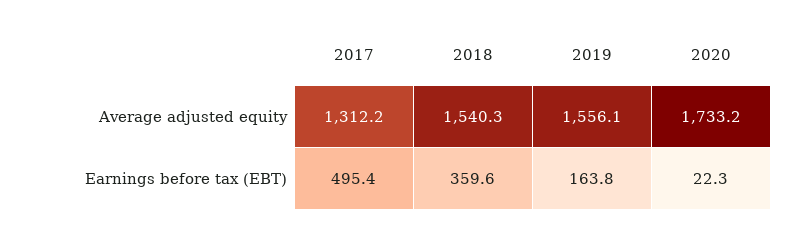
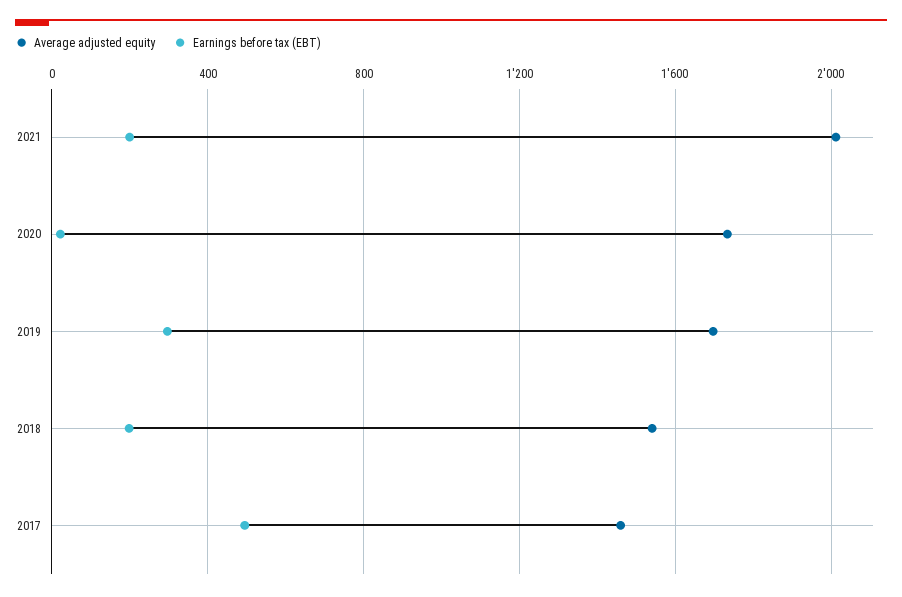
Average adjusted equity, 2017: 1312.2 -> 1450
Average adjusted equity, 2019: 1556.1 -> 1700
Earnings before tax (EBT), 2018: 359.6 -> 200
Earnings before tax (EBT), 2019: 163.8 -> 300
Average adjusted equity, 2021: none -> 2000
Earnings before tax (EBT), 2021: none -> 200

